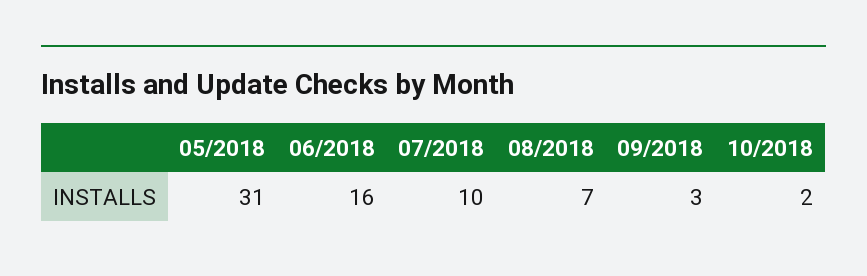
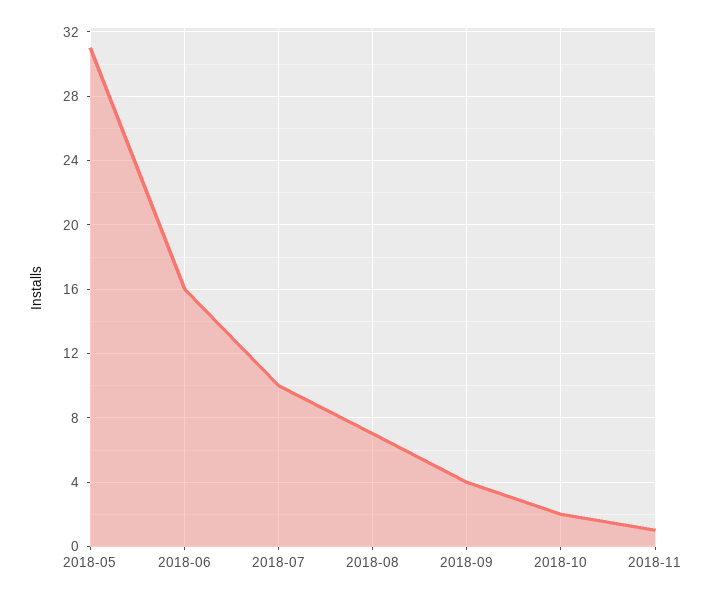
09/2018: 3 -> 4
2018-11: none -> 1

